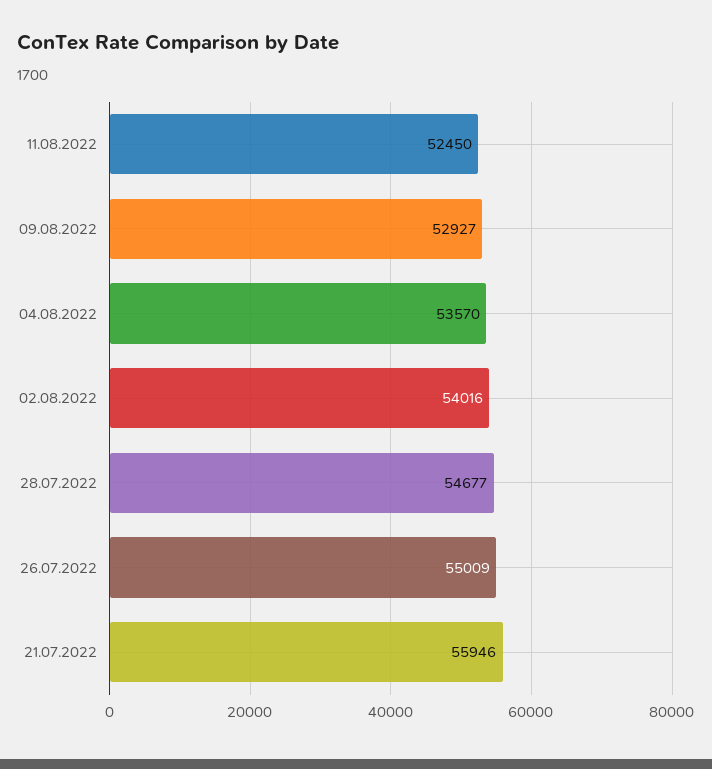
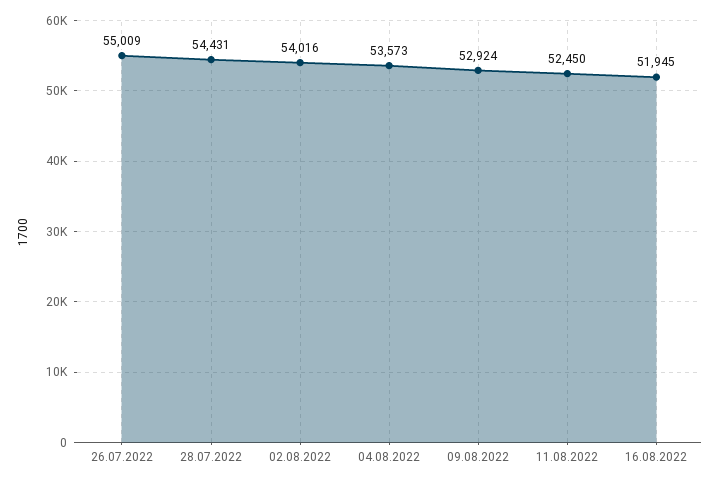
09.08.2022: 52927 -> 52924
04.08.2022: 53570 -> 53573
28.07.2022: 54677 -> 54431
21.07.2022: 55946 -> none
16.08.2022: none -> 51945

